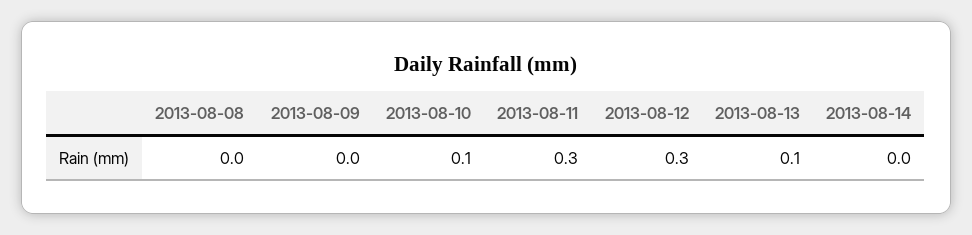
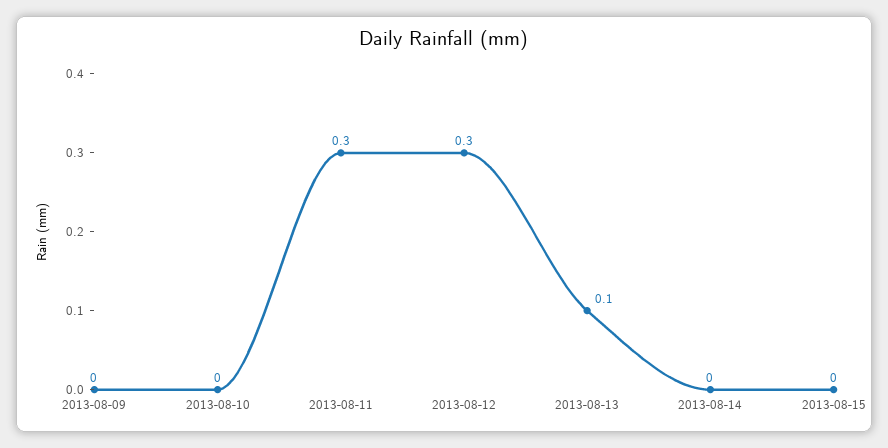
2013-08-08: 0 -> none
2013-08-10: 0.1 -> 0
2013-08-15: none -> 0

